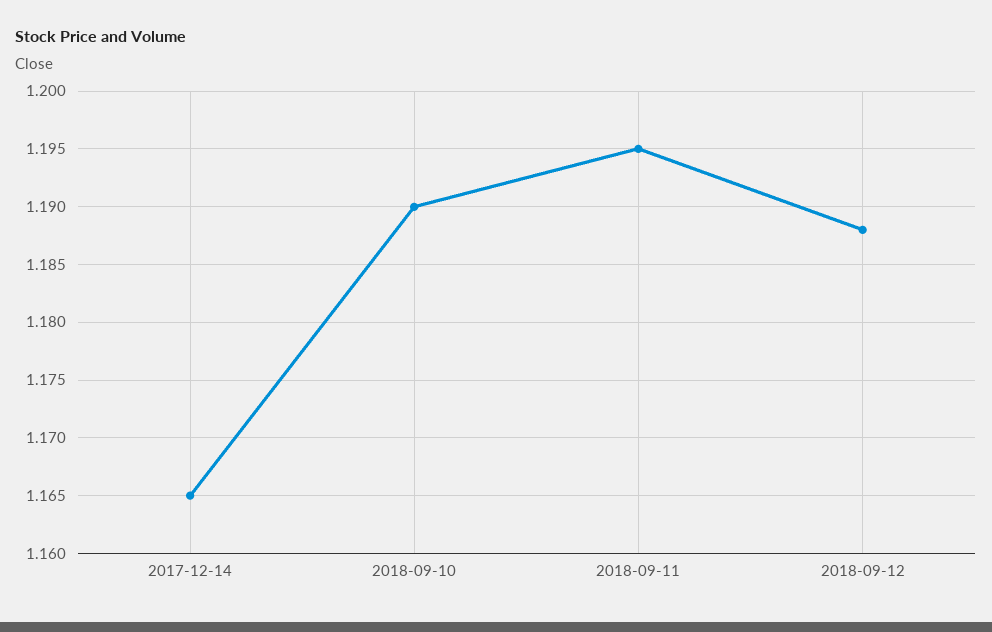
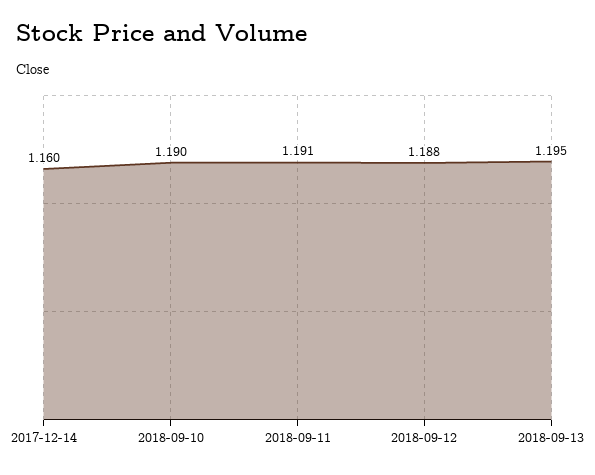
2017-12-14: 1.165 -> 1.16
2018-09-11: 1.195 -> 1.191
2018-09-13: none -> 1.195

